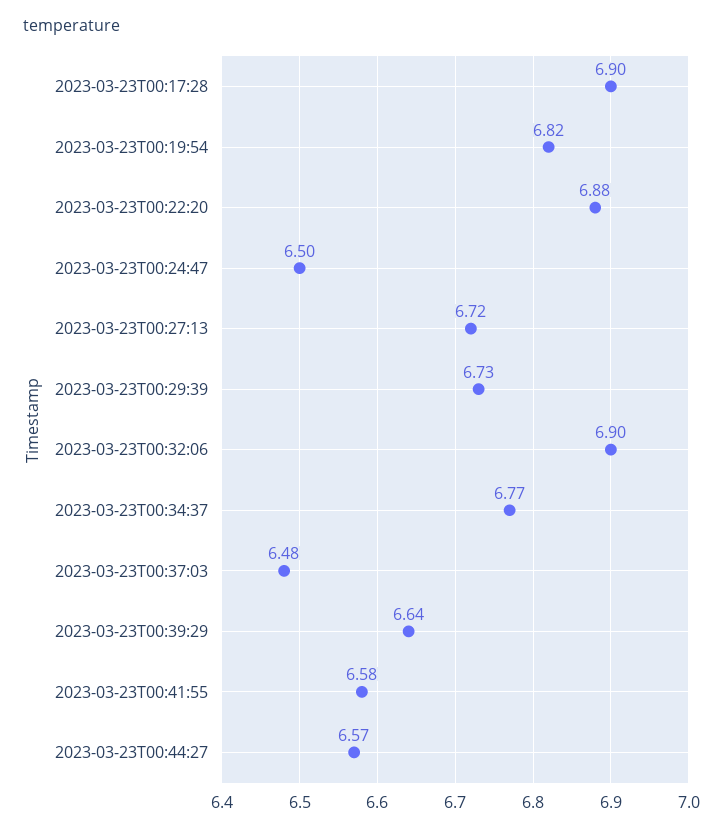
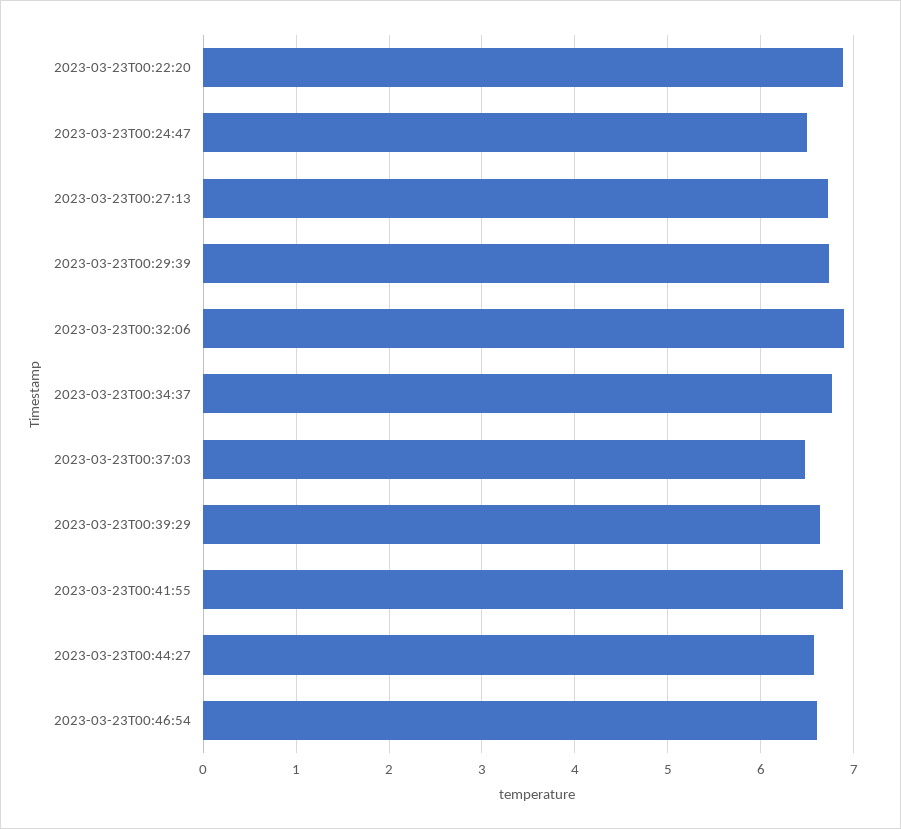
2023-03-23T00:17:28: 6.9 -> none
2023-03-23T00:19:54: 6.82 -> none
2023-03-23T00:41:55: 6.58 -> 6.9
2023-03-23T00:46:54: none -> 6.6

